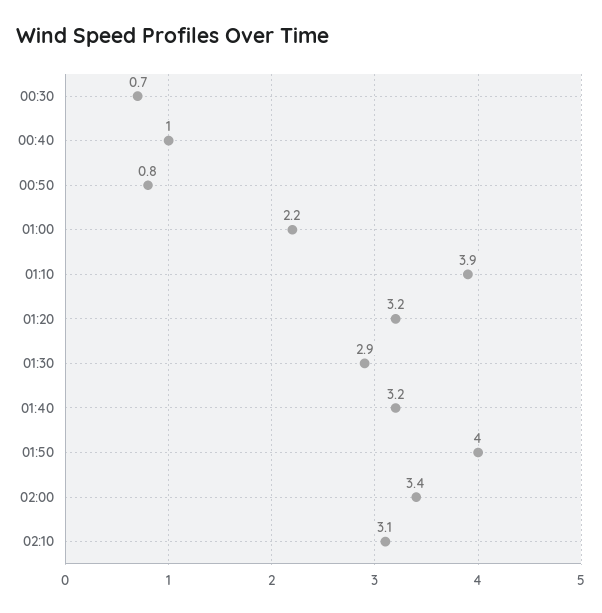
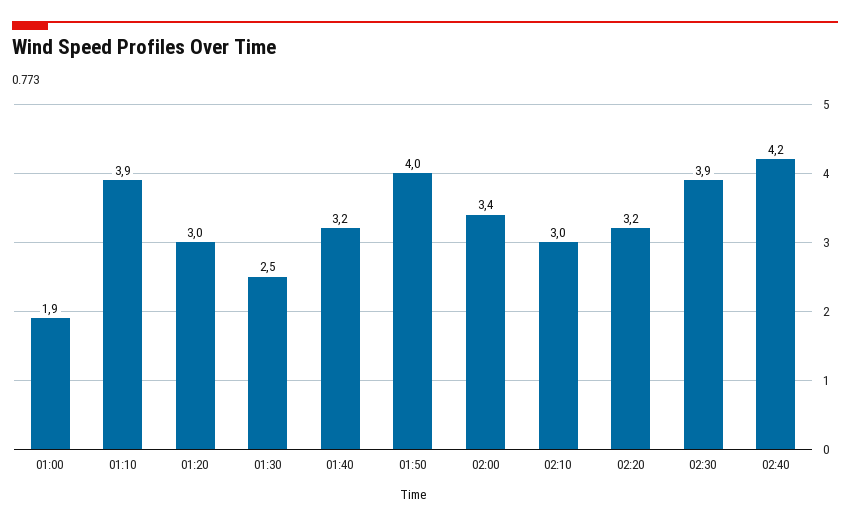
00:30: 0.7 -> none
00:40: 1 -> none
00:50: 0.8 -> none
01:00: 2.2 -> 1.9
01:20: 3.2 -> 3
01:30: 2.9 -> 2.5
02:10: 3.1 -> 3
02:20: none -> 3.2
02:30: none -> 3.9
02:40: none -> 4.2

